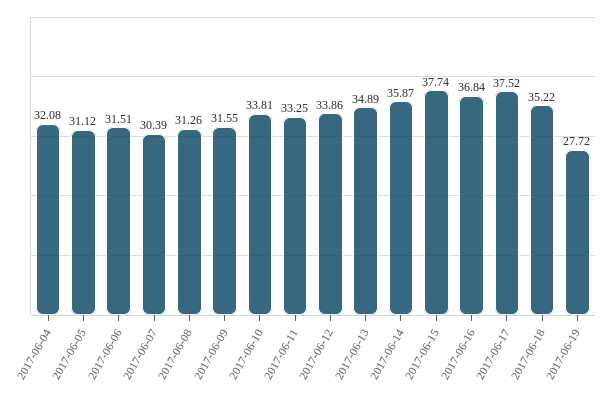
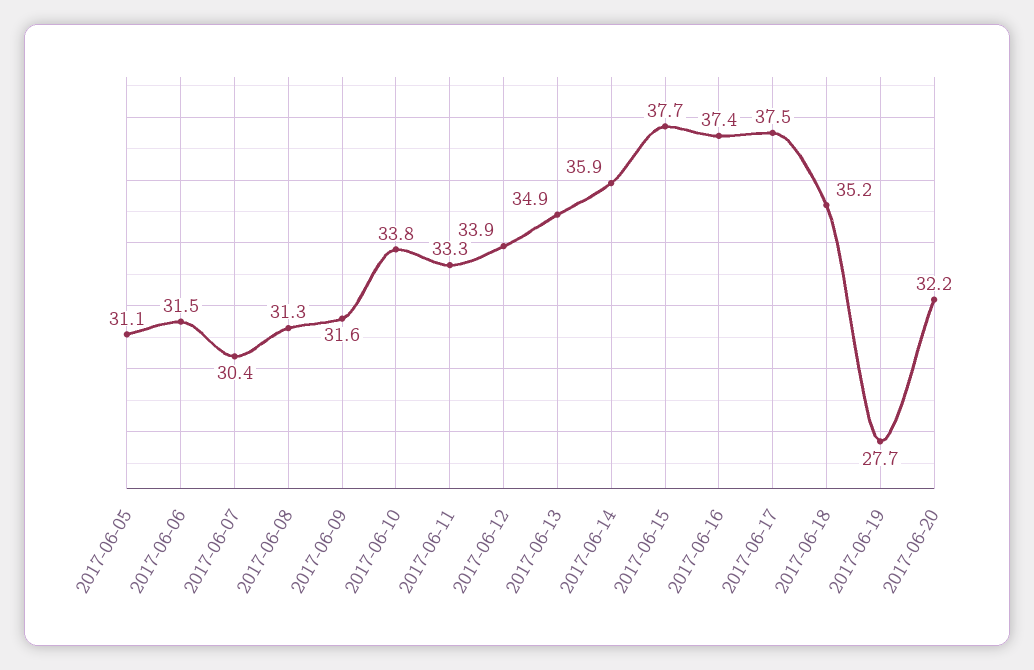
2017-06-04: 32.08 -> none
2017-06-16: 36.84 -> 37.4
2017-06-20: none -> 32.2

